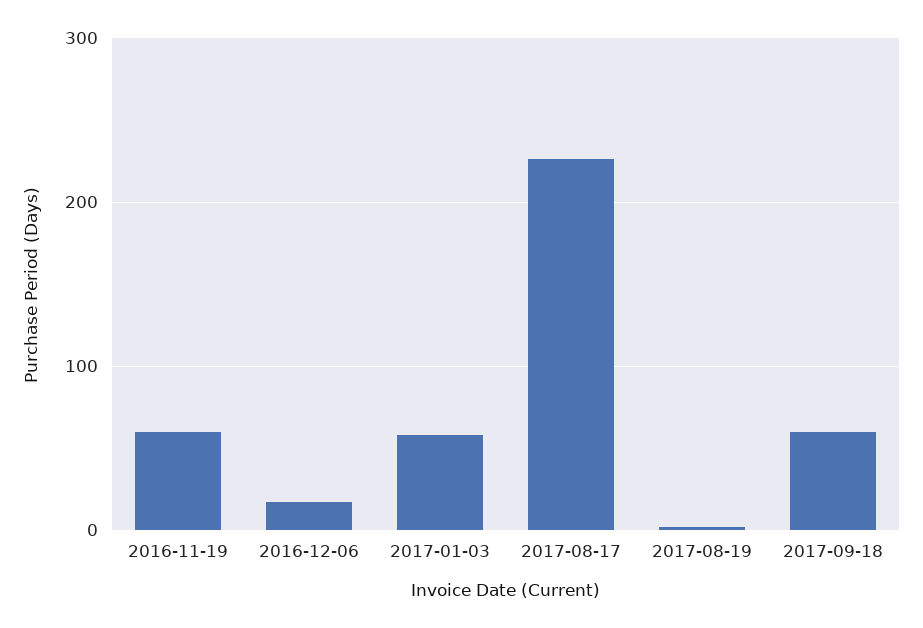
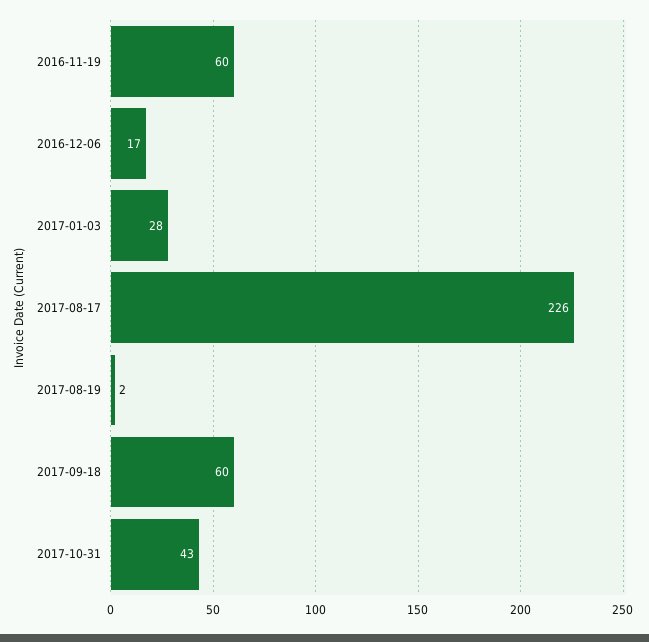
2017-01-03: 60 -> 28
2017-10-31: none -> 43

